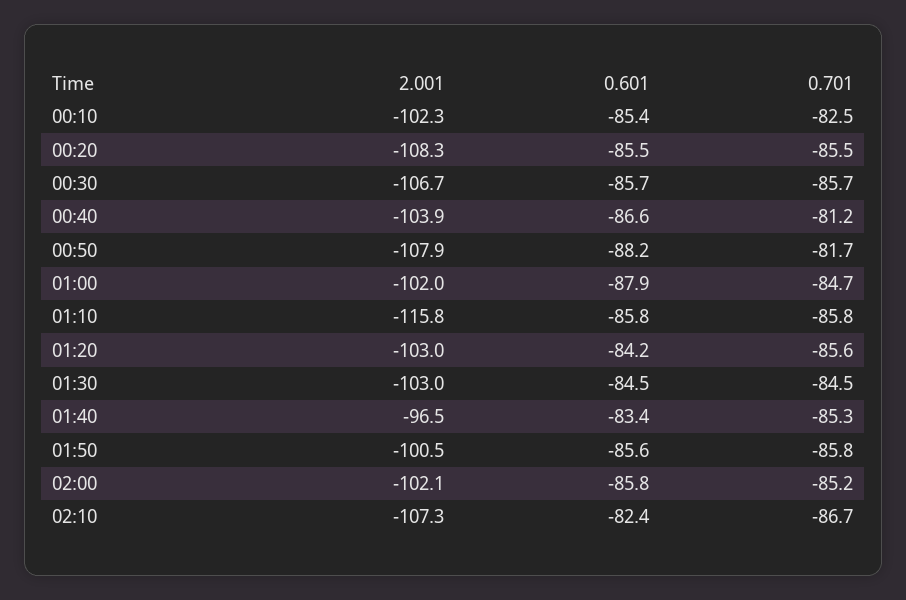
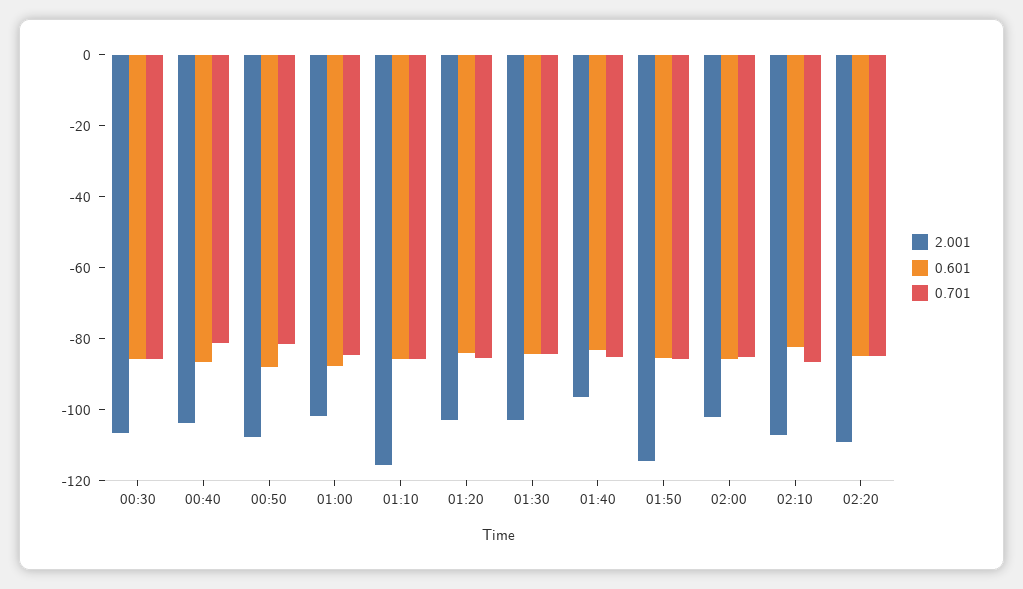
2.001, 00:10: -102.3 -> none
0.601, 00:10: -85.4 -> none
0.701, 00:10: -82.5 -> none
2.001, 00:20: -108.3 -> none
0.601, 00:20: -85.5 -> none
0.701, 00:20: -85.5 -> none
2.001, 01:50: -100.5 -> -115
2.001, 02:20: none -> -110
0.601, 02:20: none -> -85
0.701, 02:20: none -> -85

